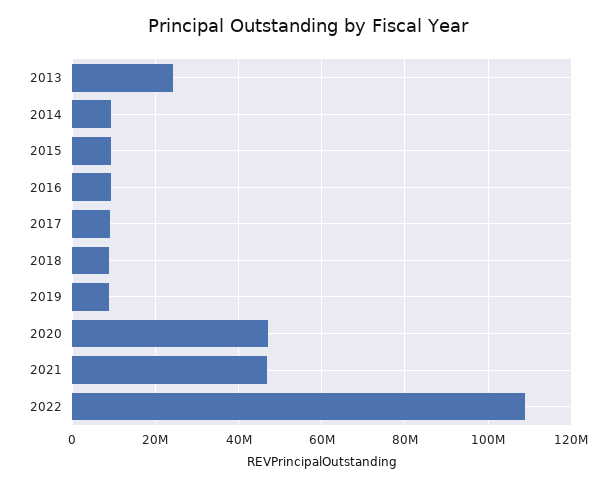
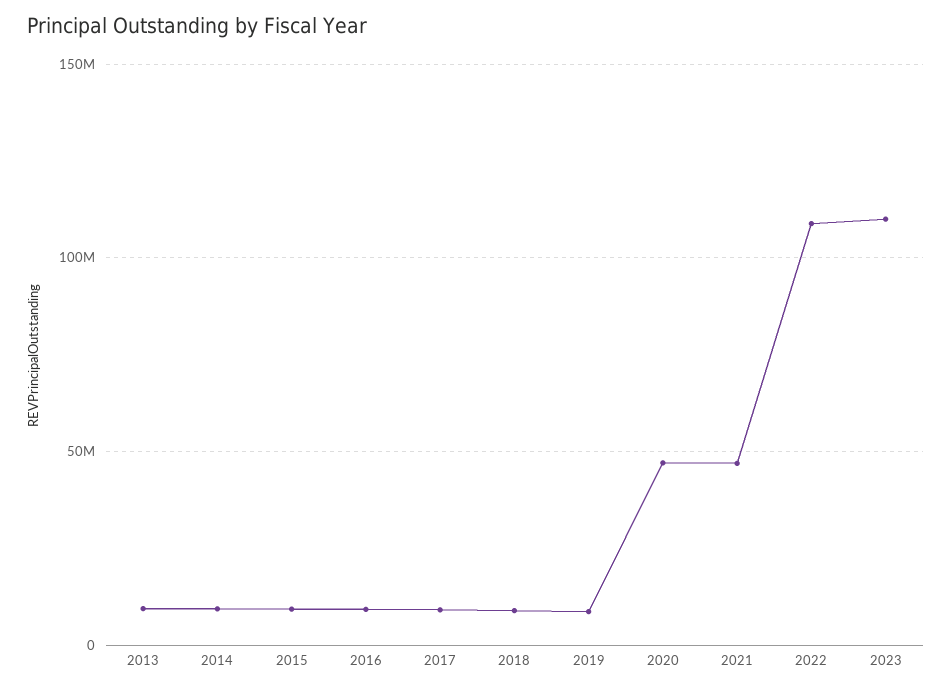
2013: 24000000 -> 10000000
2023: none -> 110000000

